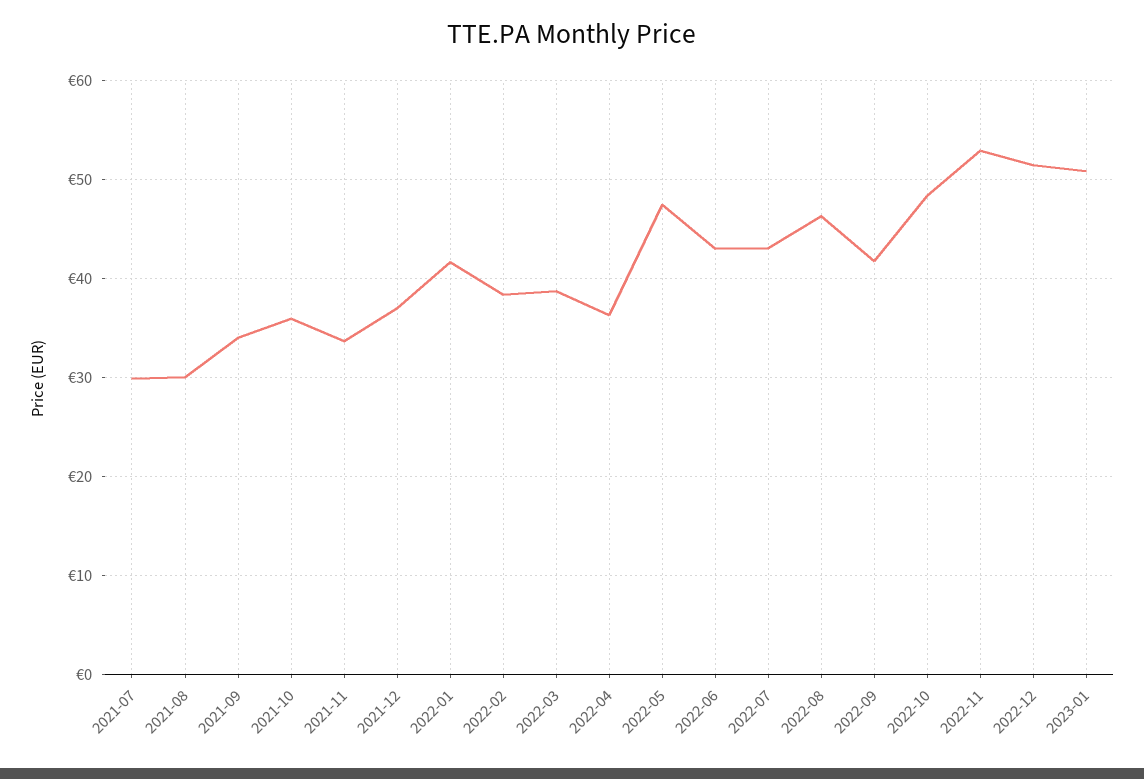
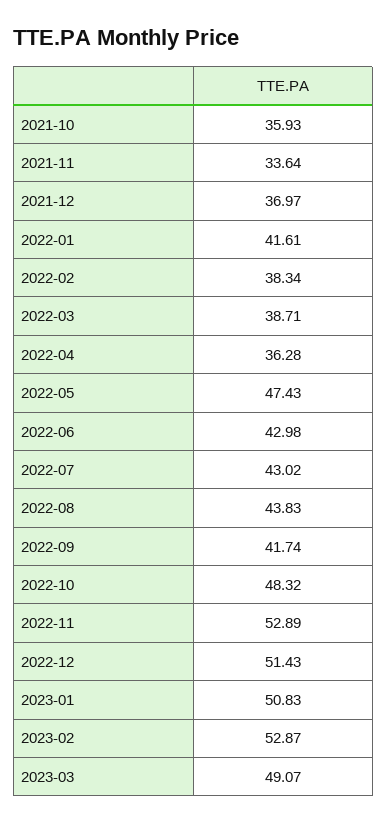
2021-07: 30 -> none
2021-08: 30 -> none
2021-09: 34 -> none
2022-08: 46 -> 43.83
2023-02: none -> 52.87
2023-03: none -> 49.07

